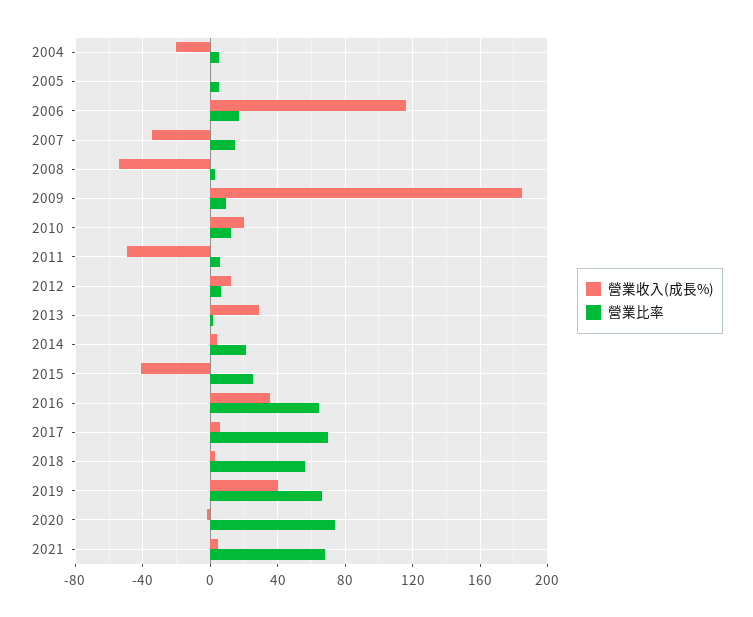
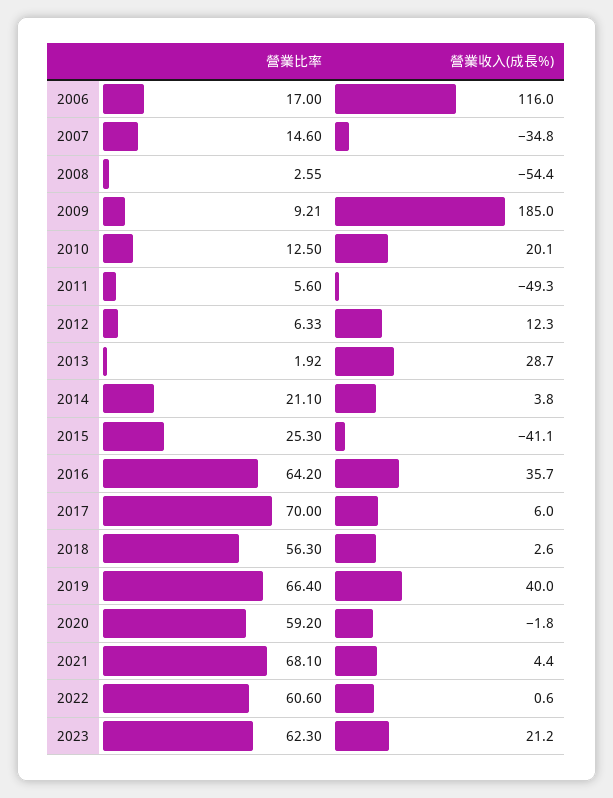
營業收入(成長%), 2004: -20 -> none
營業比率, 2004: 5 -> none
營業收入(成長%), 2005: 0 -> none
營業比率, 2005: 5 -> none
營業比率, 2020: 75 -> 59.2
營業比率, 2022: none -> 60.6
營業收入(成長%), 2022: none -> 0.6
營業比率, 2023: none -> 62.3
營業收入(成長%), 2023: none -> 21.2

